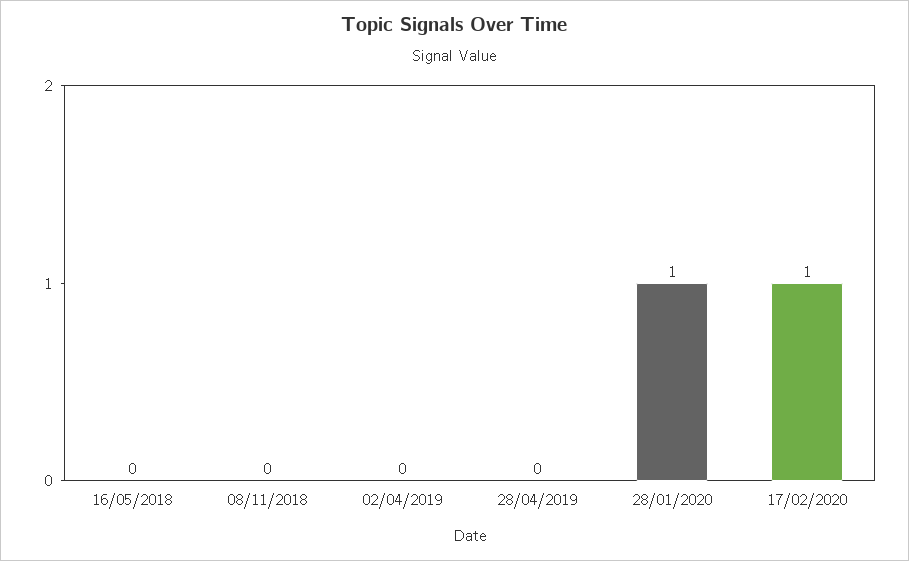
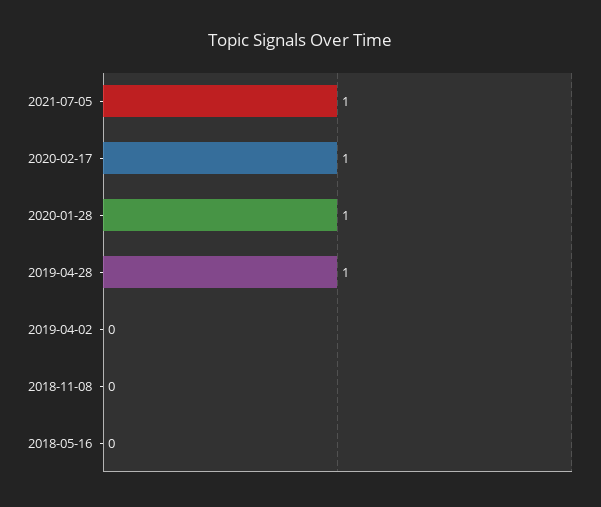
28/04/2019: 0 -> 1
2021-07-05: none -> 1

